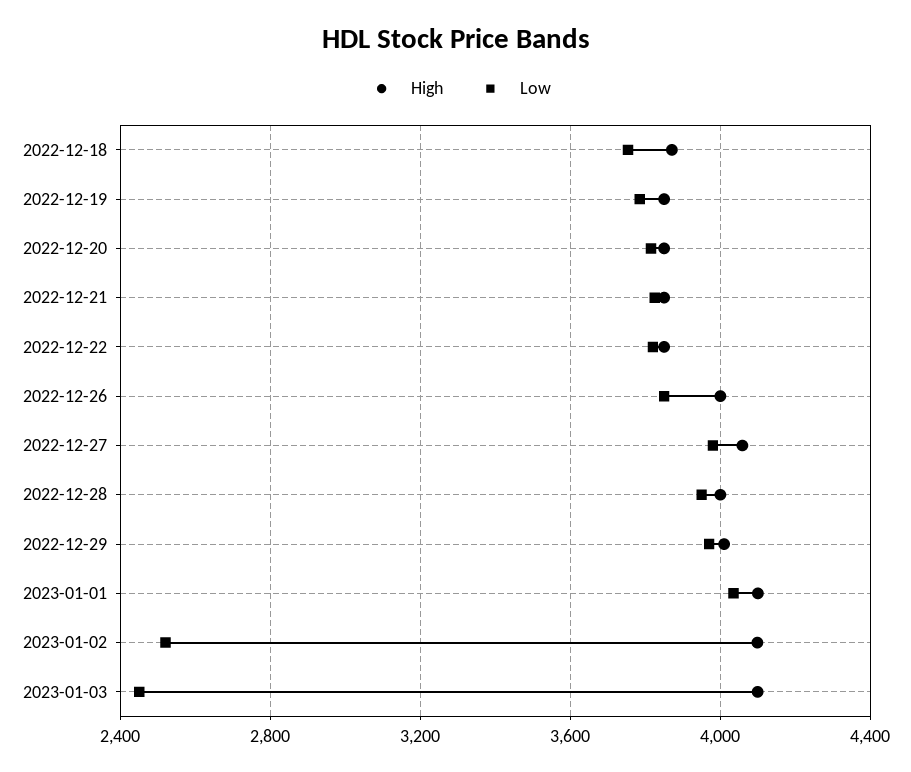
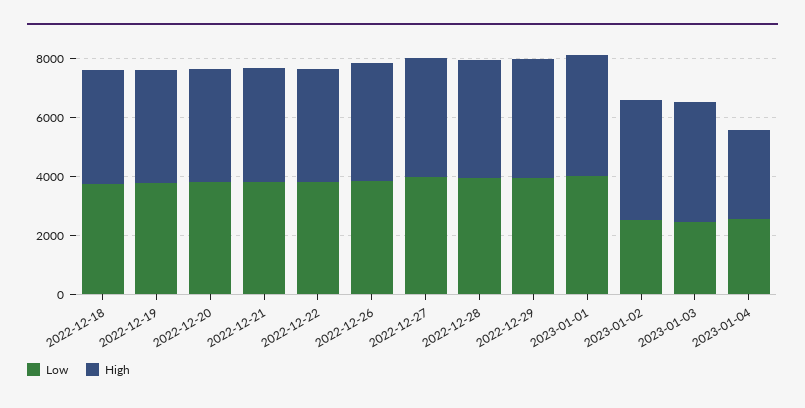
Low, 2023-01-04: none -> 2500
High, 2023-01-04: none -> 3000

